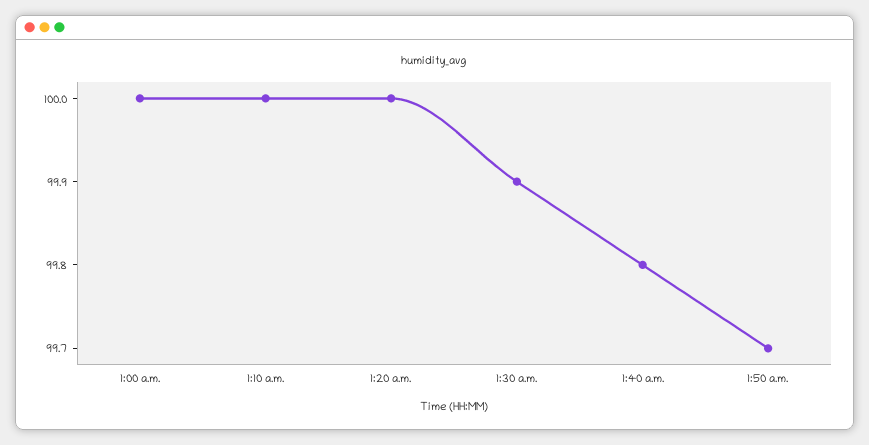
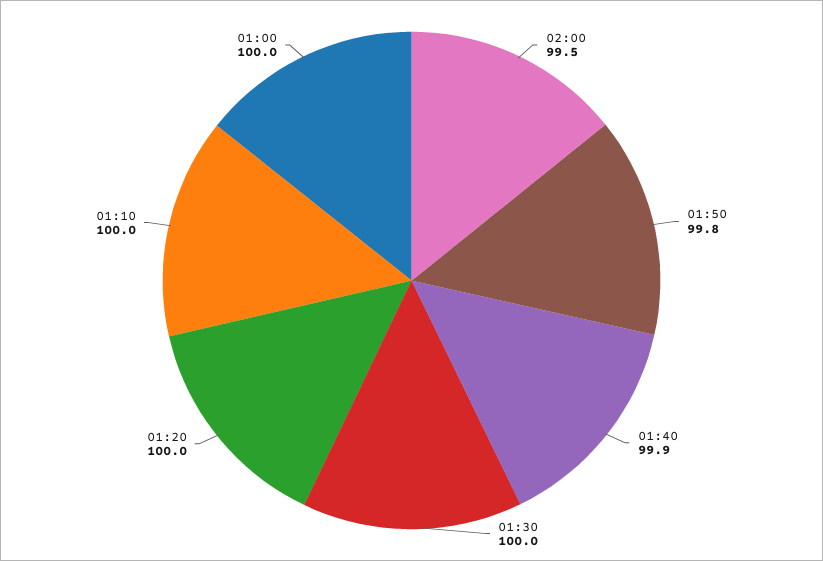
1:30 a.m.: 99.9 -> 100
1:40 a.m.: 99.8 -> 99.9
1:50 a.m.: 99.7 -> 99.8
02:00: none -> 99.5

